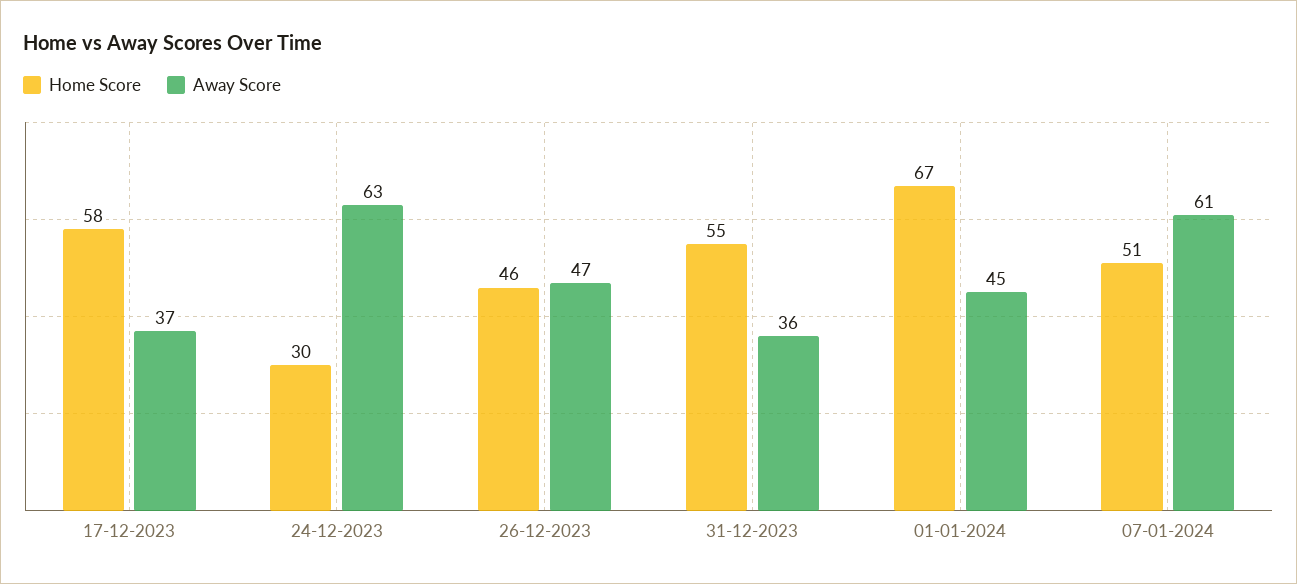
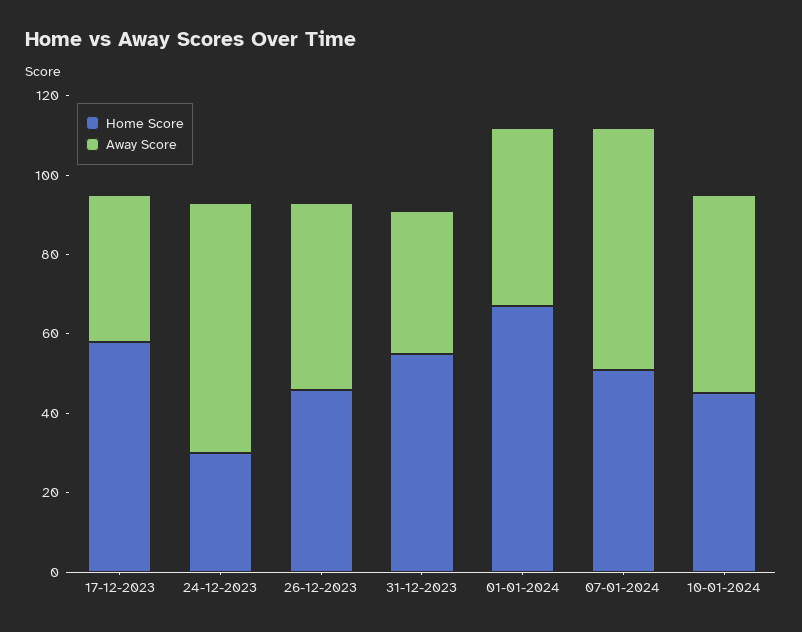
Home Score, 10-01-2024: none -> 45
Away Score, 10-01-2024: none -> 50

